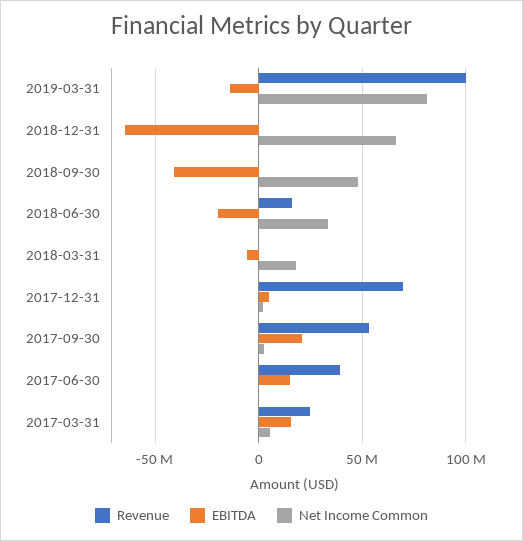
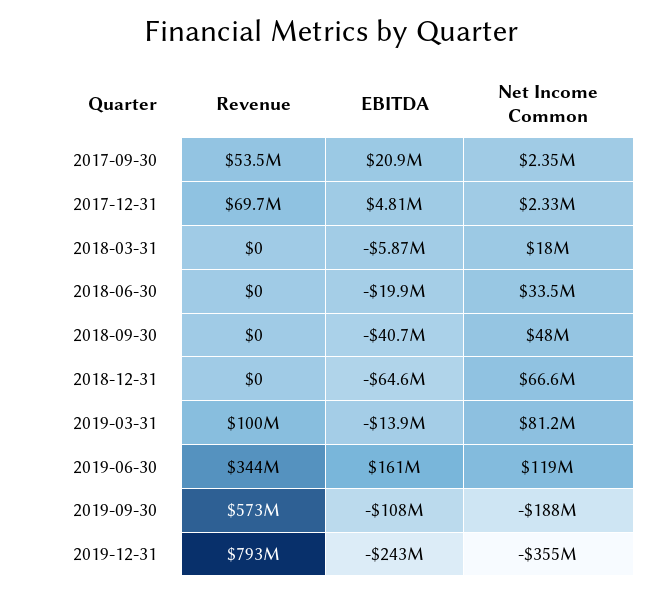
Revenue, 2018-06-30: 15000000 -> 0
Revenue, 2017-06-30: 40000000 -> none
EBITDA, 2017-06-30: 15000000 -> none
Net Income Common, 2017-06-30: 0 -> none
Revenue, 2017-03-31: 25000000 -> none
EBITDA, 2017-03-31: 15000000 -> none
Net Income Common, 2017-03-31: 5000000 -> none
Revenue, 2019-06-30: none -> 344000000
EBITDA, 2019-06-30: none -> 161000000
Net Income Common, 2019-06-30: none -> 119000000
Revenue, 2019-09-30: none -> 573000000
EBITDA, 2019-09-30: none -> -108000000
Net Income Common, 2019-09-30: none -> -188000000
Revenue, 2019-12-31: none -> 793000000
EBITDA, 2019-12-31: none -> -243000000
Net Income Common, 2019-12-31: none -> -355000000

